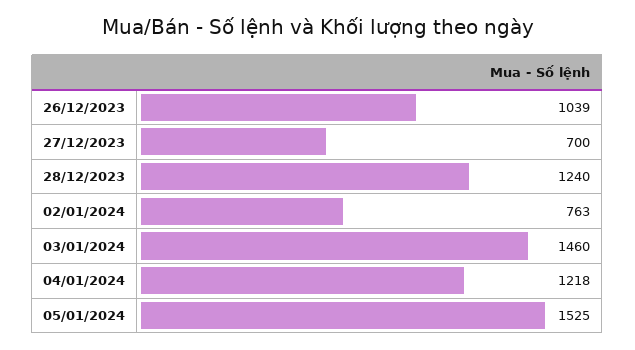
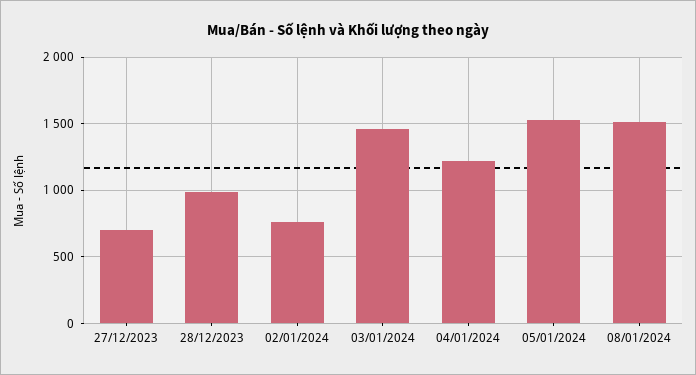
26/12/2023: 1039 -> none
28/12/2023: 1240 -> 1000
08/01/2024: none -> 1500

